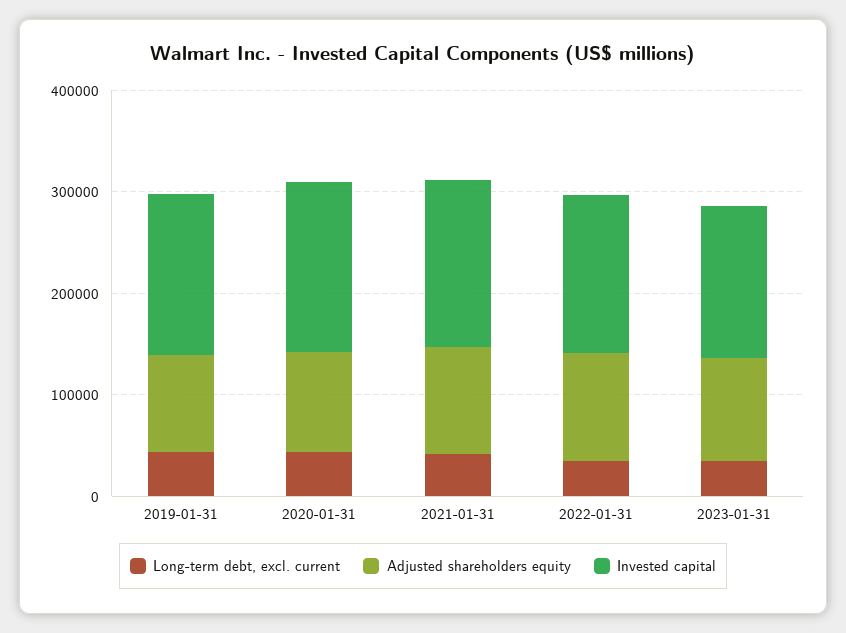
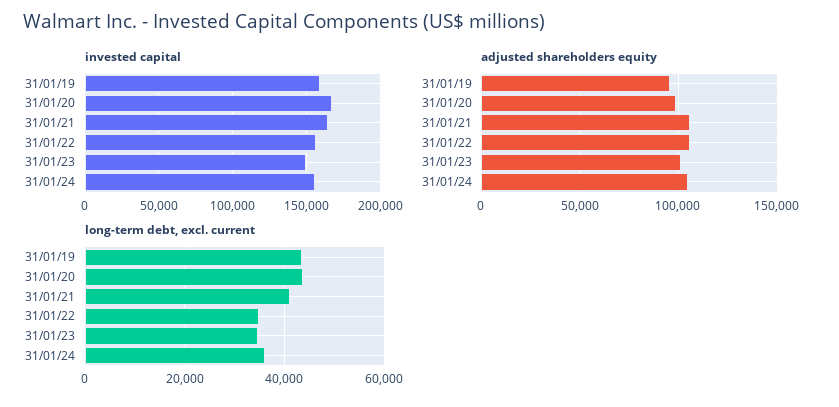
Invested capital, 31/01/24: none -> 155000
Adjusted shareholders equity, 31/01/24: none -> 105000
Long-term debt, excl. current, 31/01/24: none -> 36000

